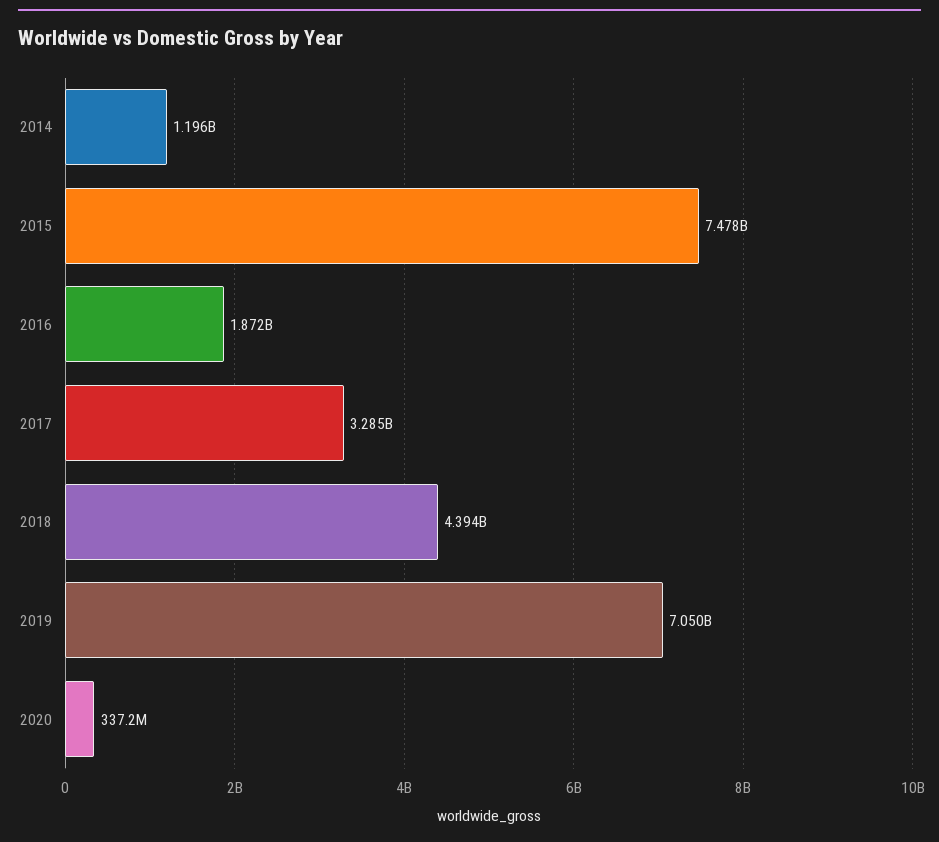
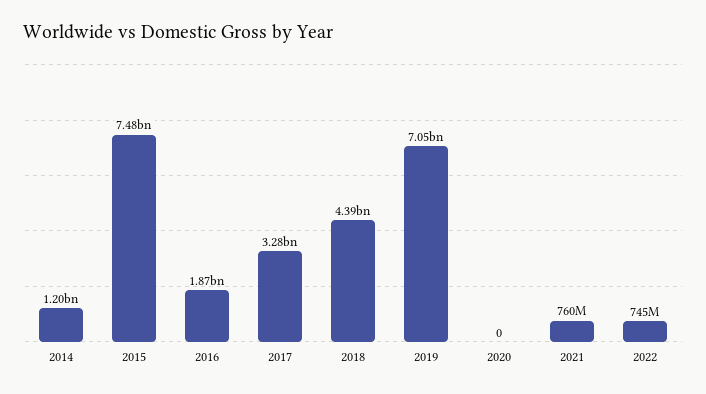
2020: 337200000 -> 0
2021: none -> 760000000
2022: none -> 745000000

